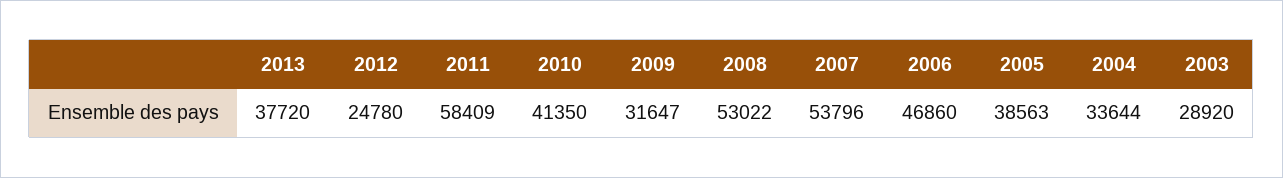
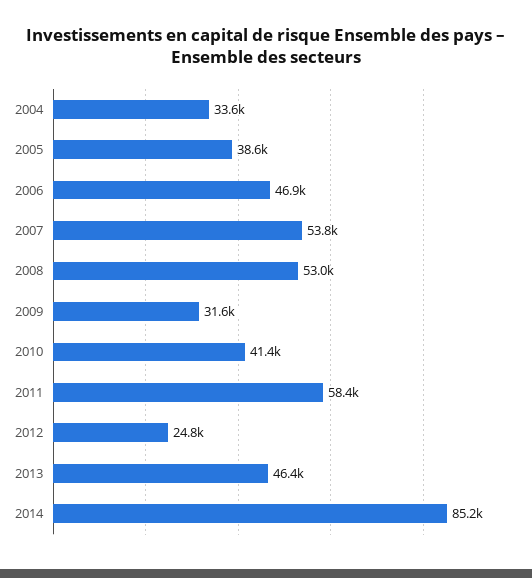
2013: 37720 -> 46400
2003: 28920 -> none
2014: none -> 85200

